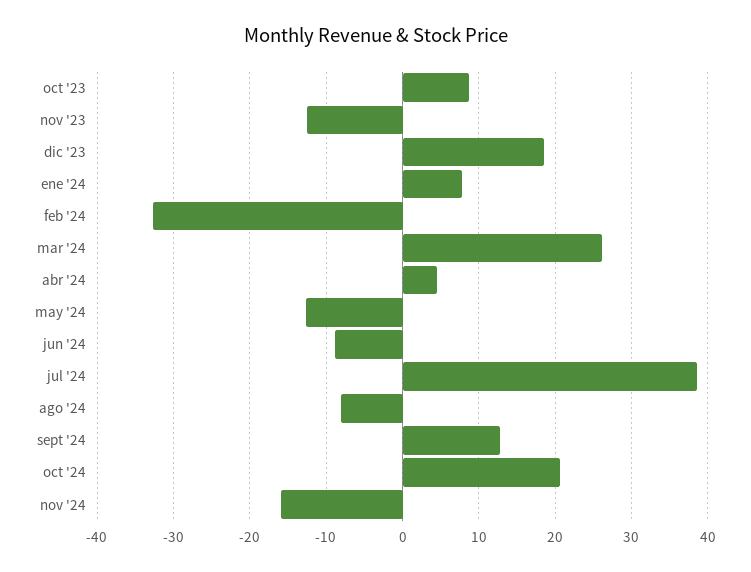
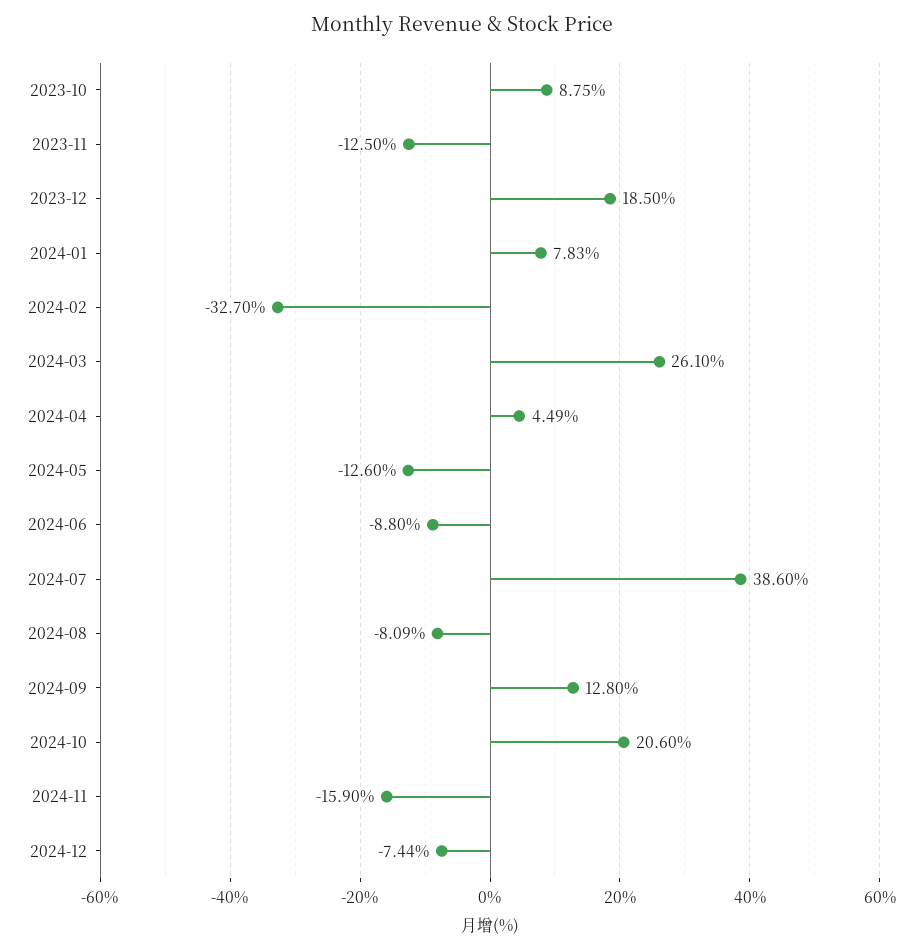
2024-12: none -> -7.44

